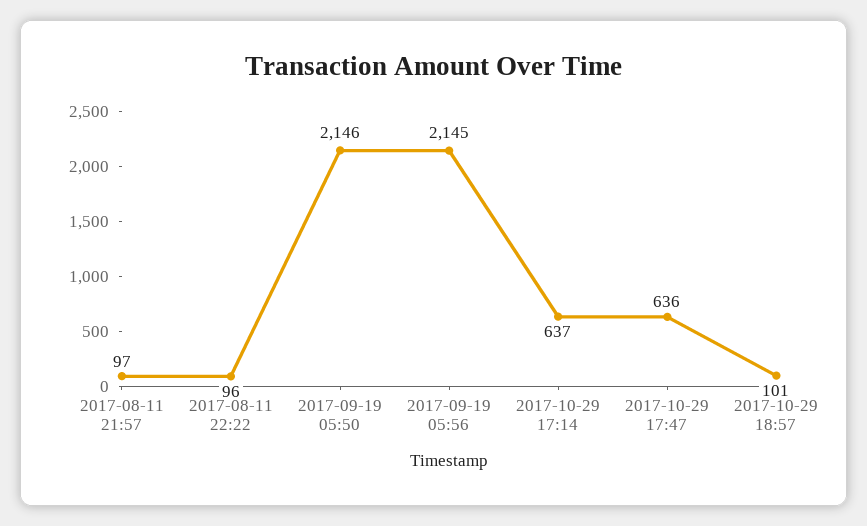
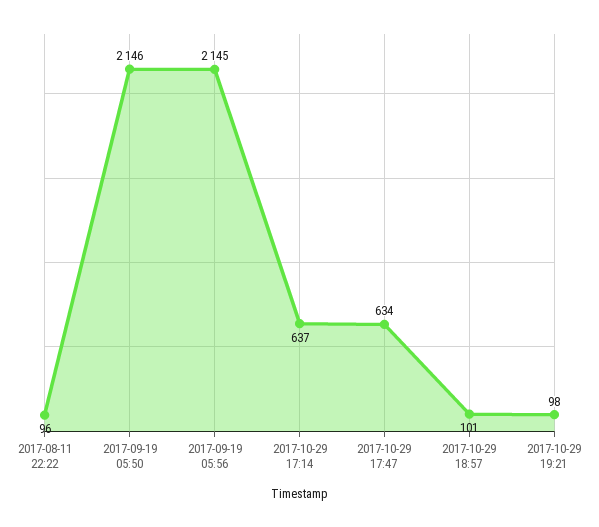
2017-08-11 21:57: 97 -> none
2017-10-29 17:47: 636 -> 634
2017-10-29 19:21: none -> 98

